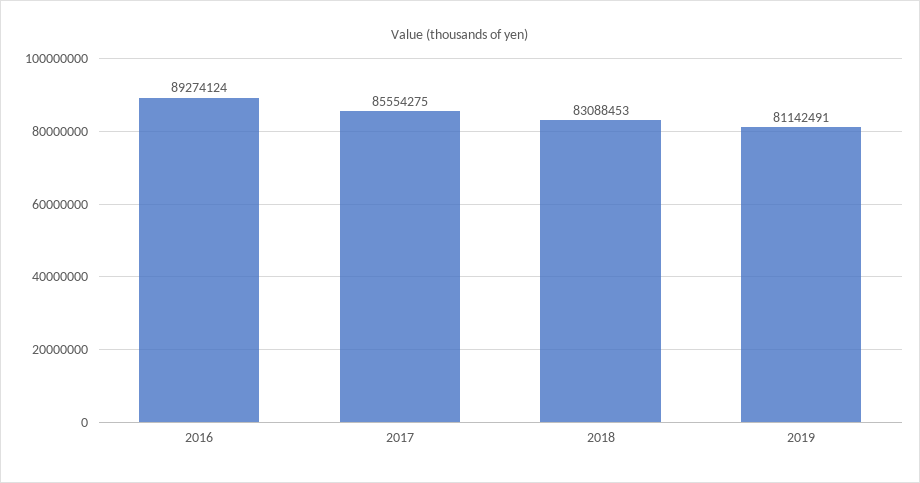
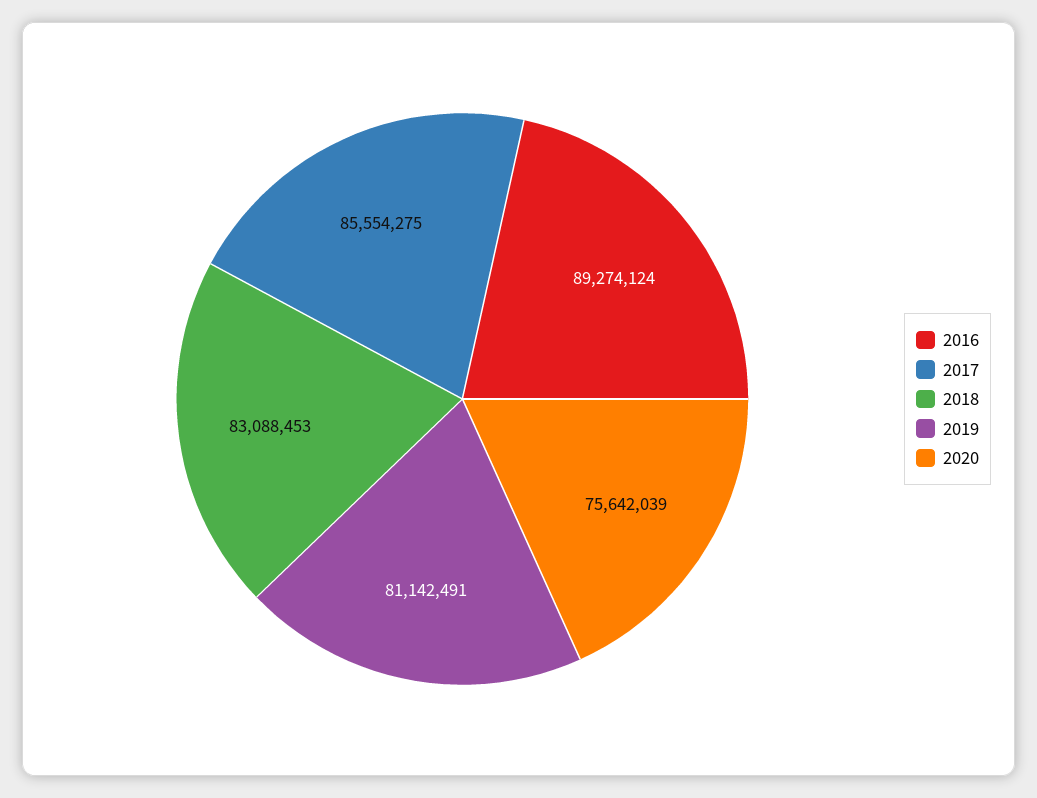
2020: none -> 75642039

